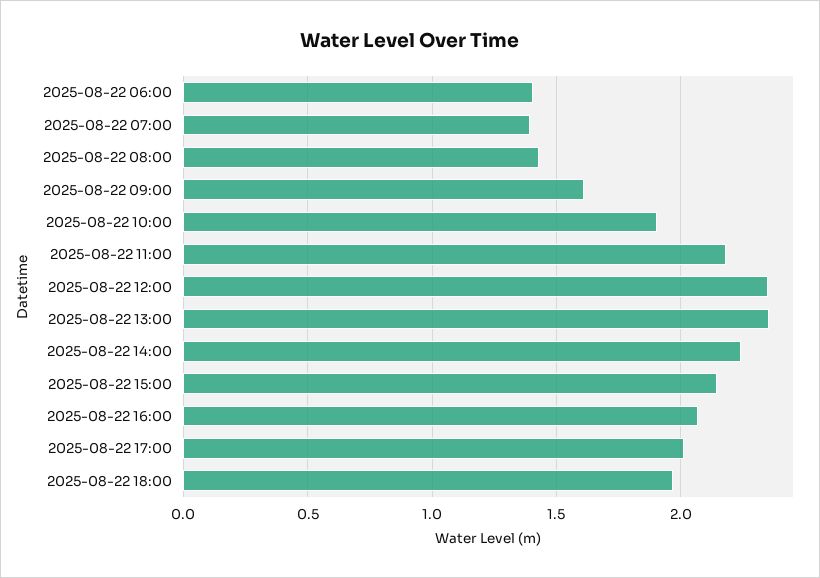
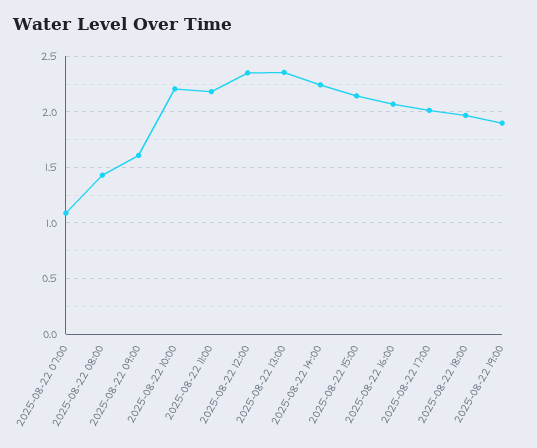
2025-08-22 06:00: 1.4 -> none
2025-08-22 07:00: 1.4 -> 1.1
2025-08-22 10:00: 1.9 -> 2.2
2025-08-22 19:00: none -> 1.9

